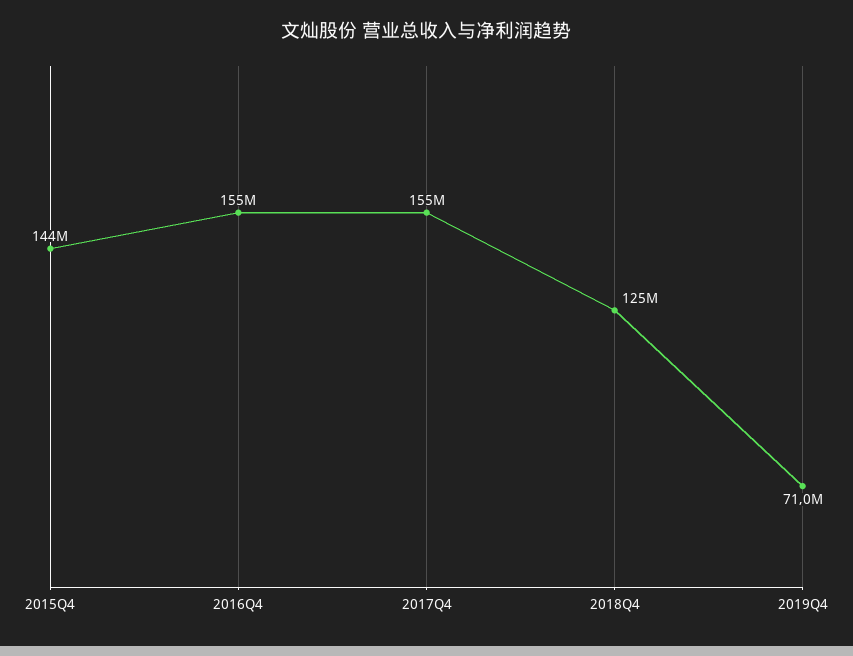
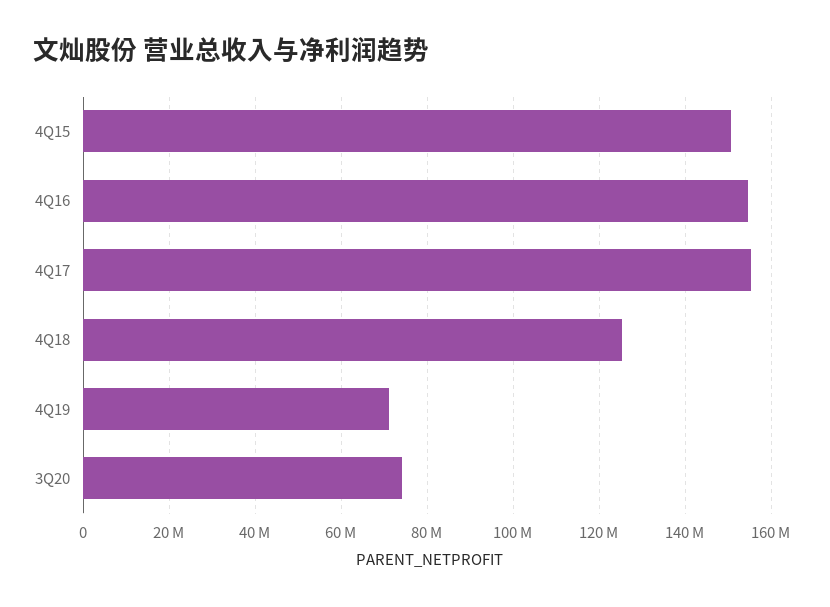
2015Q4: 144000000 -> 150000000
3Q20: none -> 74000000

